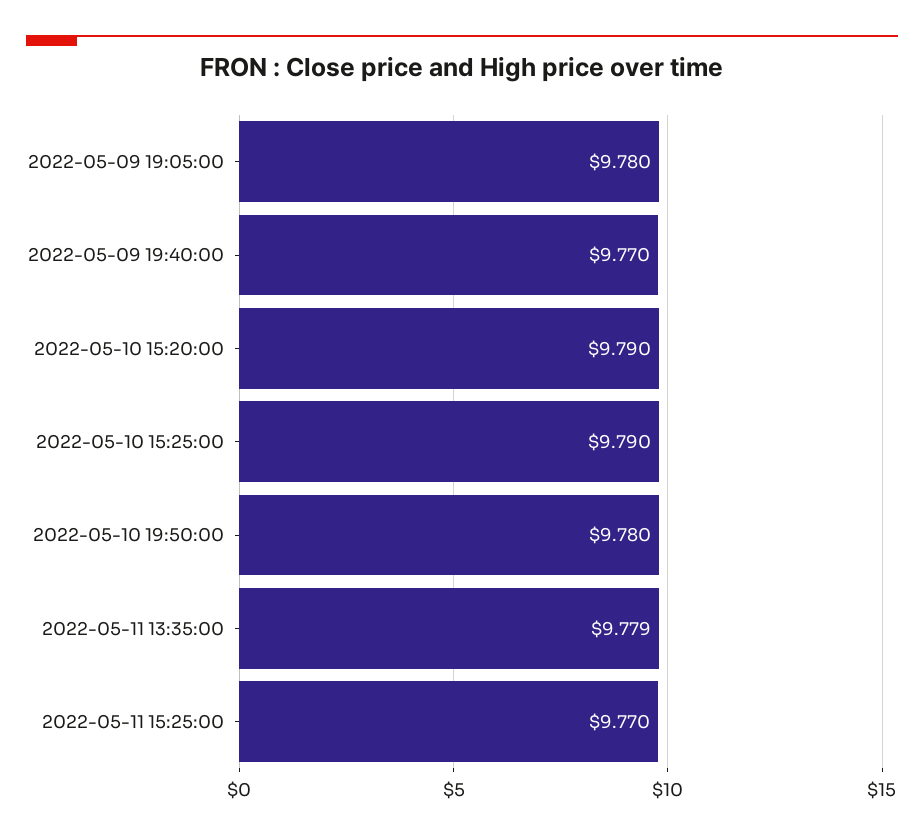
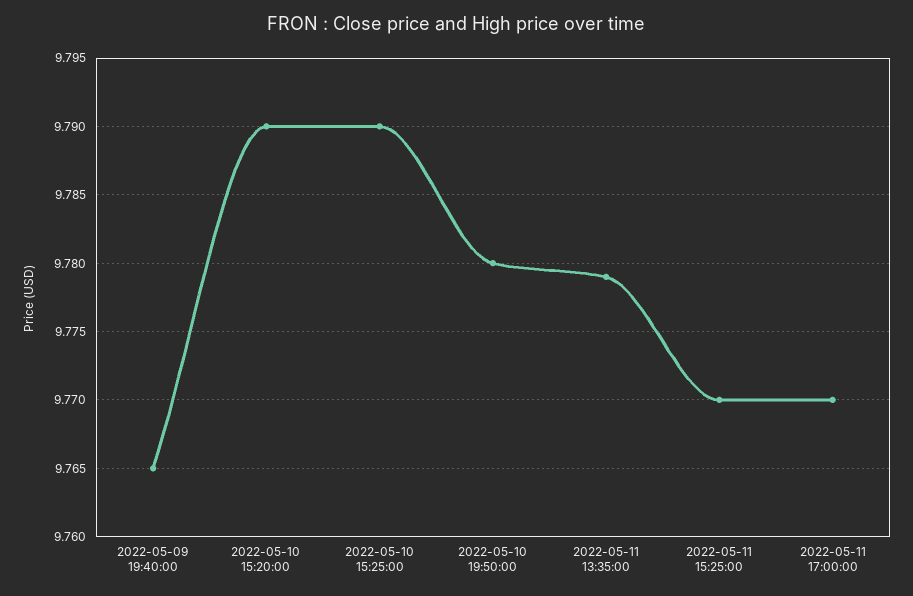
2022-05-09 19:05:00: 9.78 -> none
2022-05-09 19:40:00: 9.77 -> 9.765
2022-05-11 17:00:00: none -> 9.77

